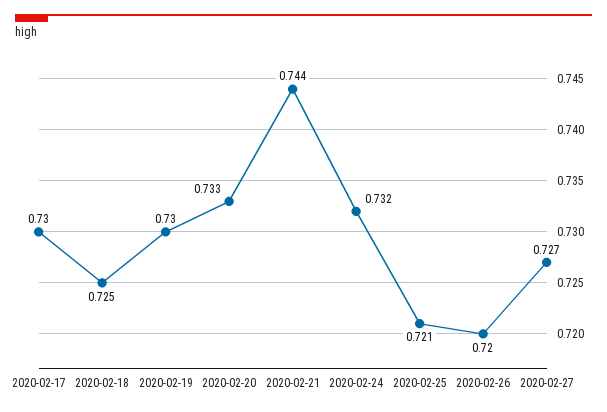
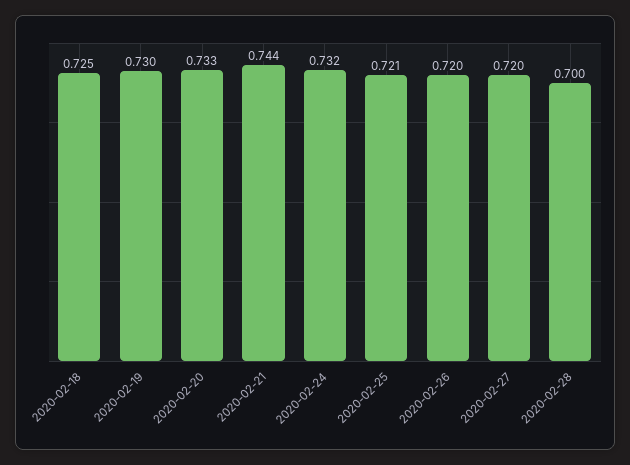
2020-02-17: 0.73 -> none
2020-02-27: 0.727 -> 0.72
2020-02-28: none -> 0.7

